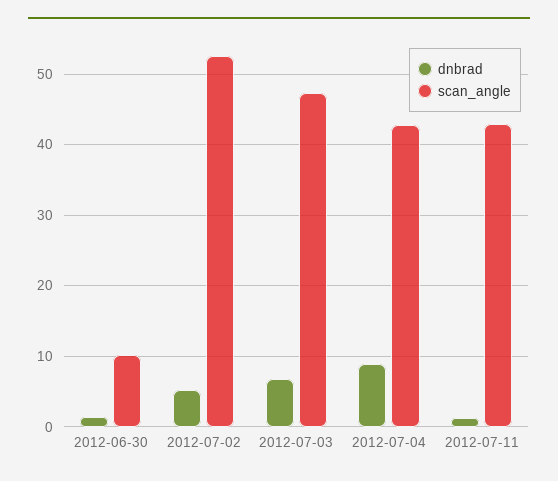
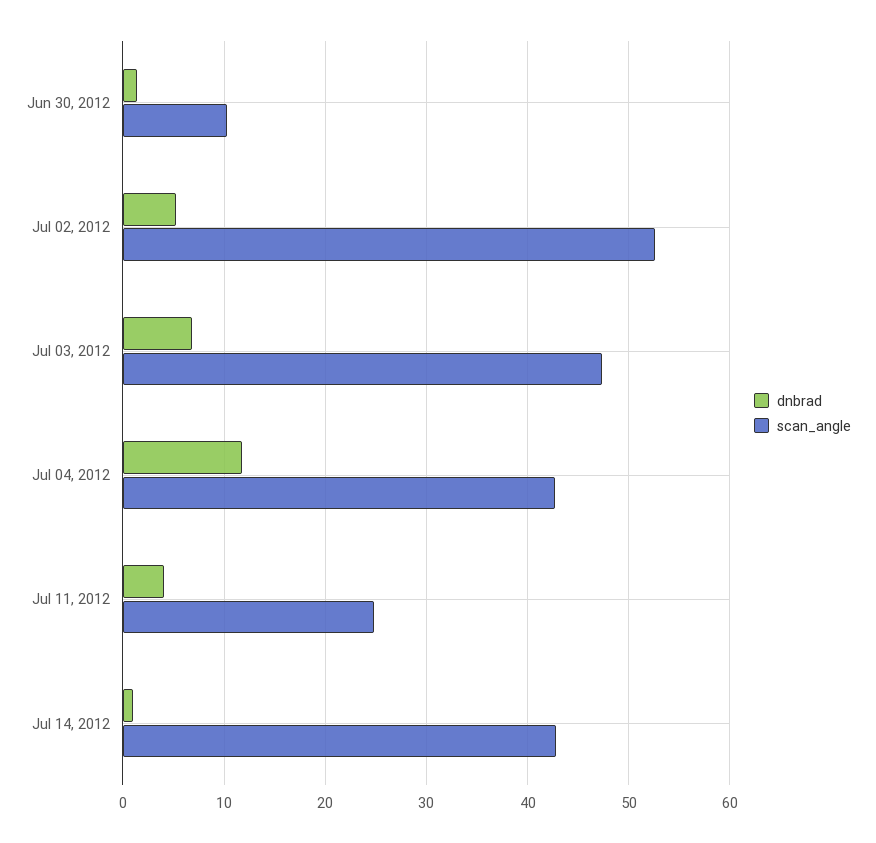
dnbrad, 2012-07-04: 9 -> 12
dnbrad, 2012-07-11: 1 -> 4
scan_angle, 2012-07-11: 43 -> 25
dnbrad, Jul 14, 2012: none -> 1
scan_angle, Jul 14, 2012: none -> 43

